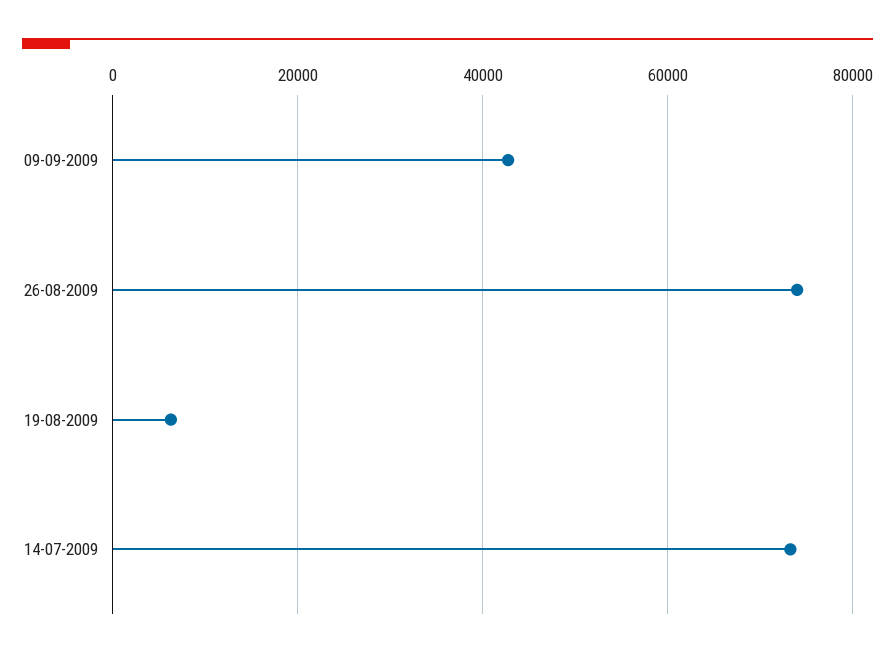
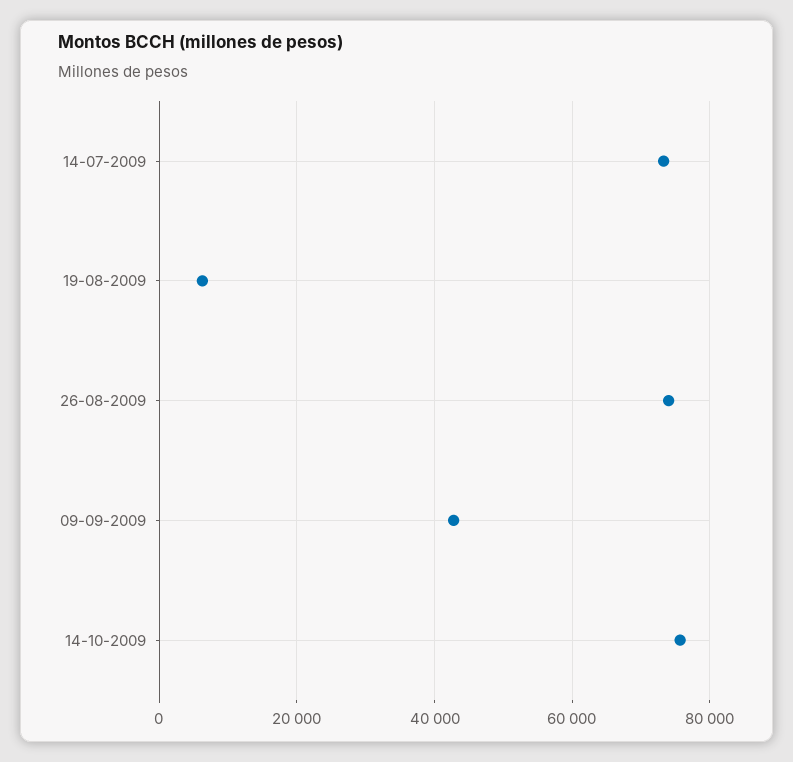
14-10-2009: none -> 76000

